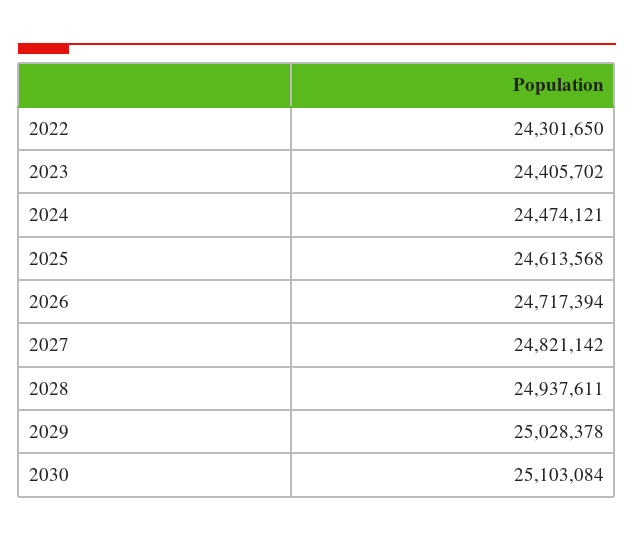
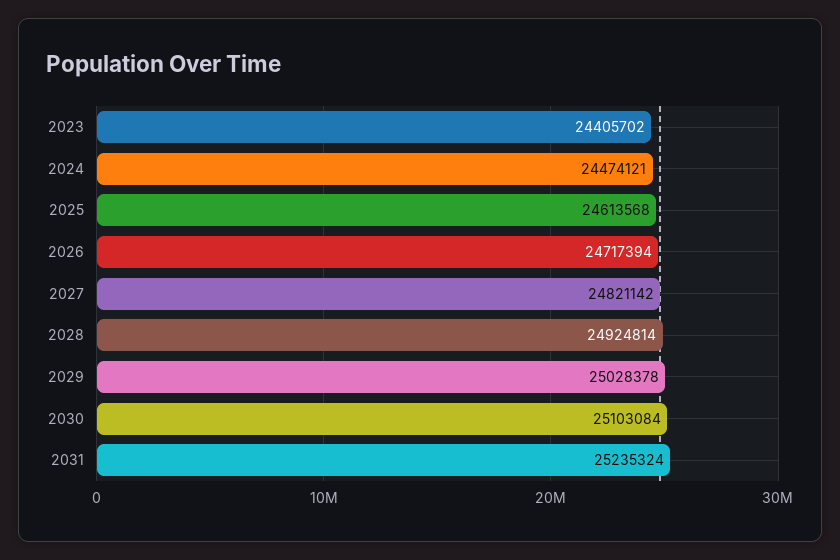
2022: 24301650 -> none
2028: 24937611 -> 24924814
2031: none -> 25235324

